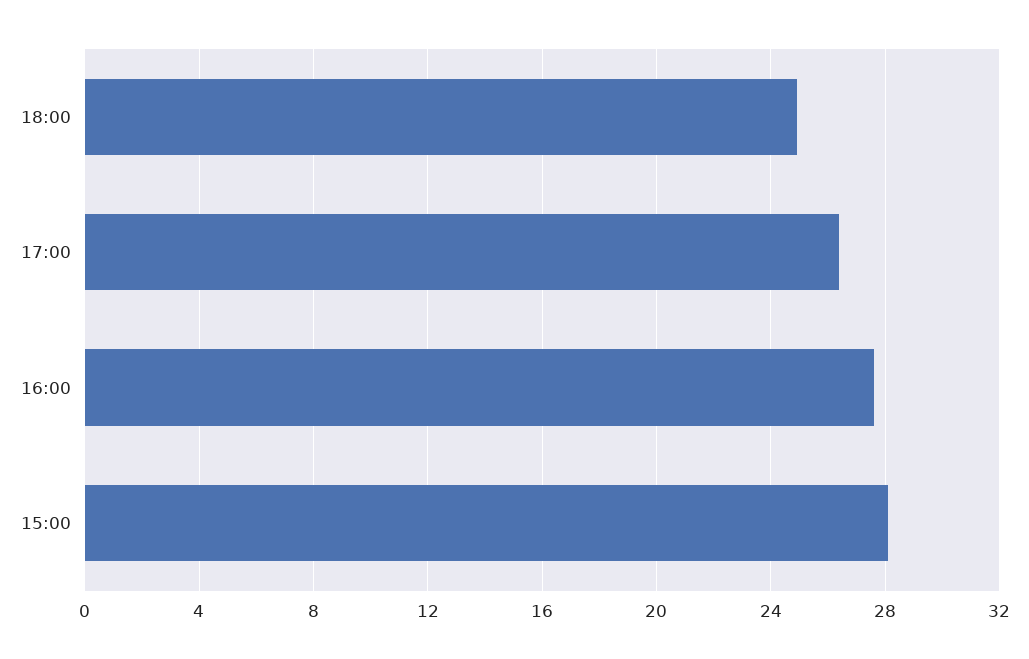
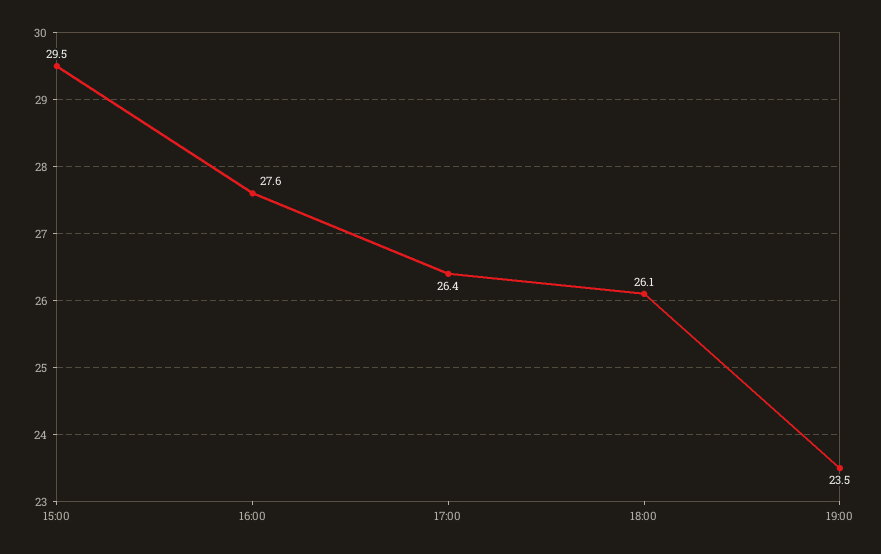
18:00: 25 -> 26.1
15:00: 28 -> 29.5
19:00: none -> 23.5

